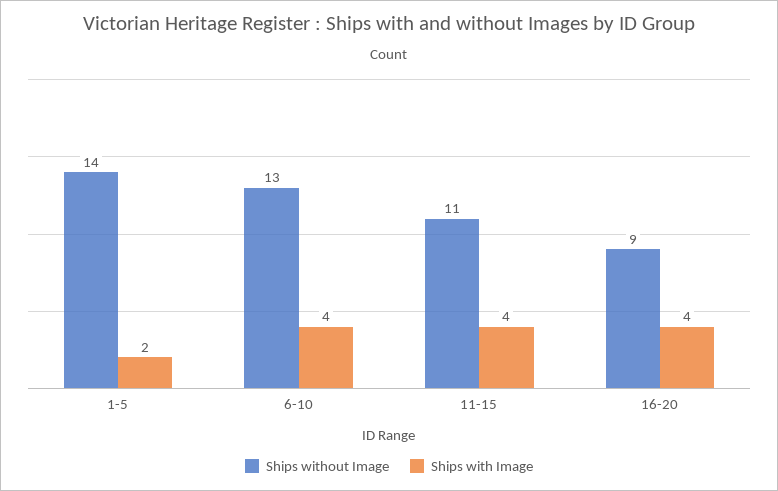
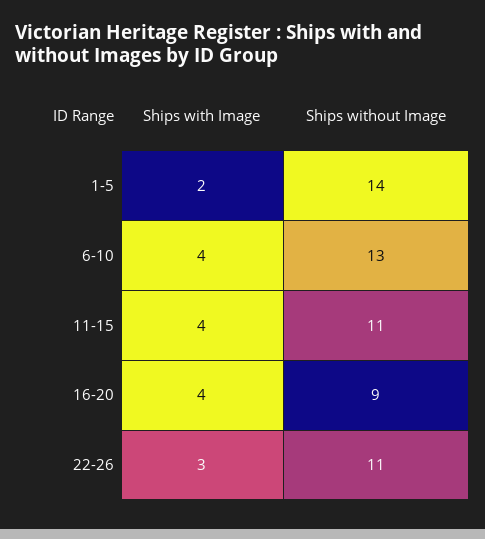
Ships with Image, 22-26: none -> 3
Ships without Image, 22-26: none -> 11

